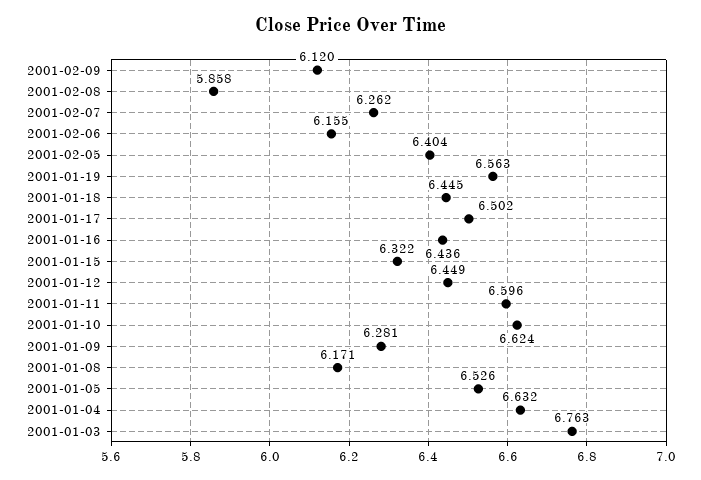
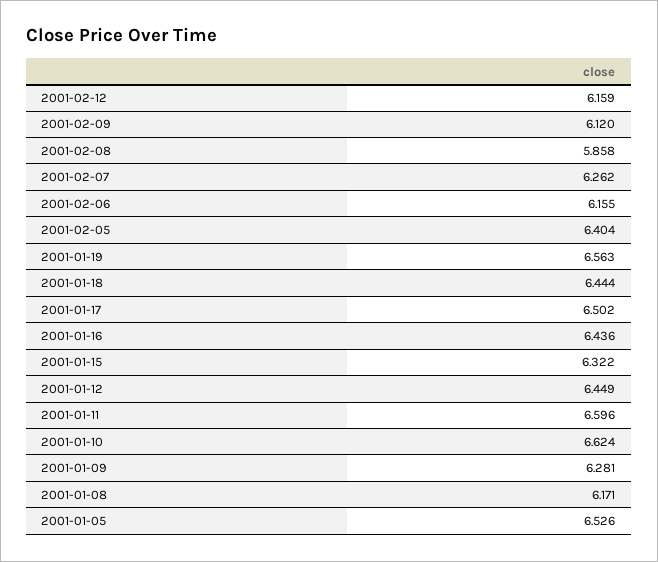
2001-01-18: 6.445 -> 6.444
2001-01-04: 6.632 -> none
2001-01-03: 6.763 -> none
2001-02-12: none -> 6.159

